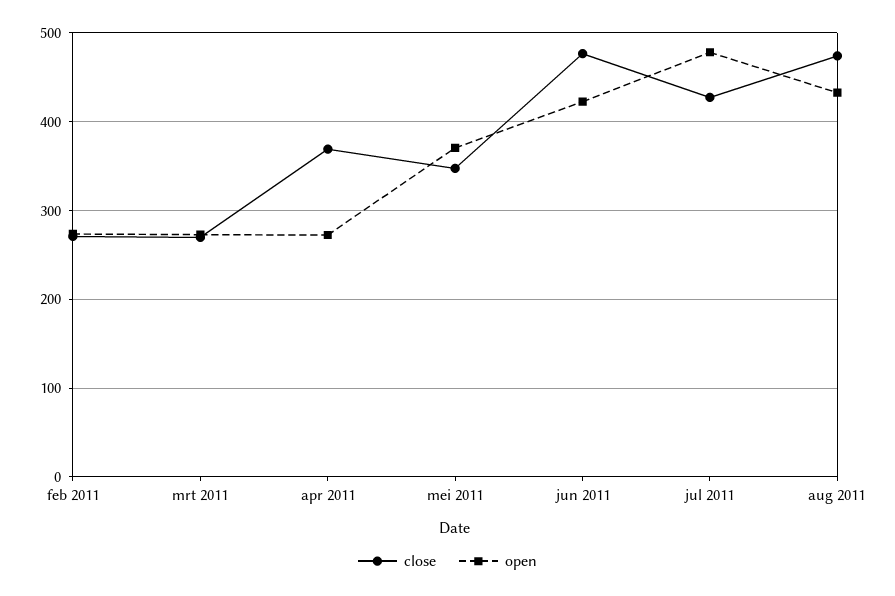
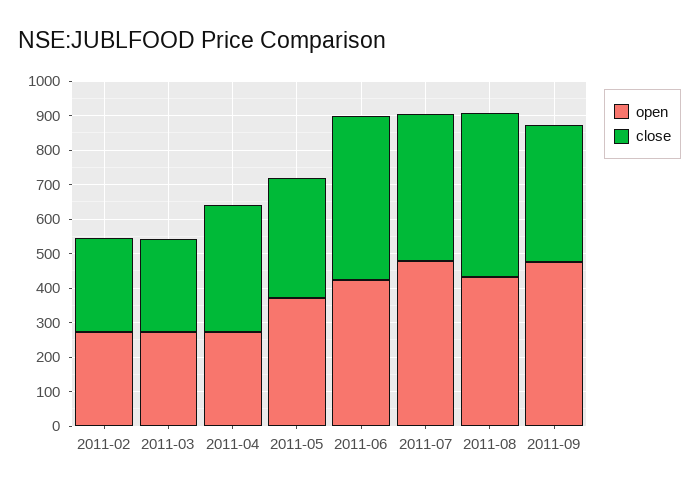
open, 2011-09: none -> 475
close, 2011-09: none -> 400

